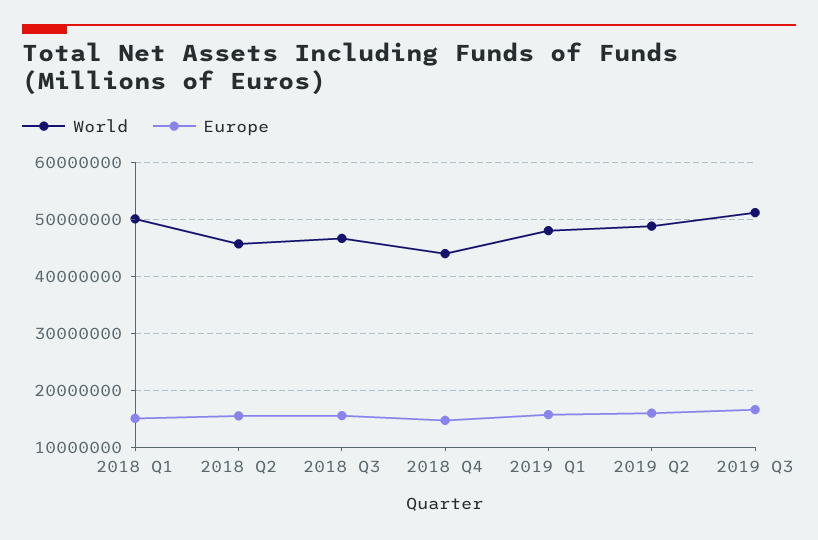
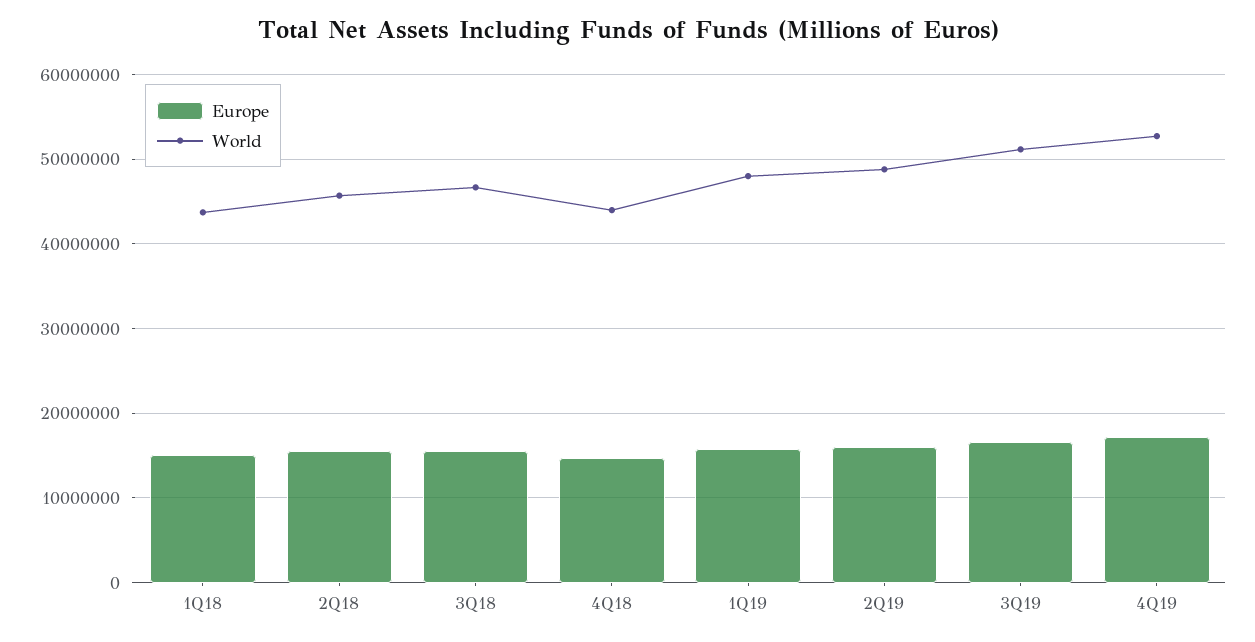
World, 2018 Q1: 50000000 -> 44000000
Europe, 4Q19: none -> 17000000
World, 4Q19: none -> 53000000

